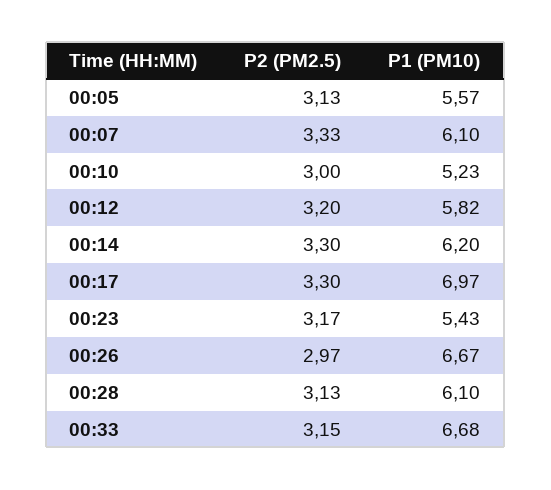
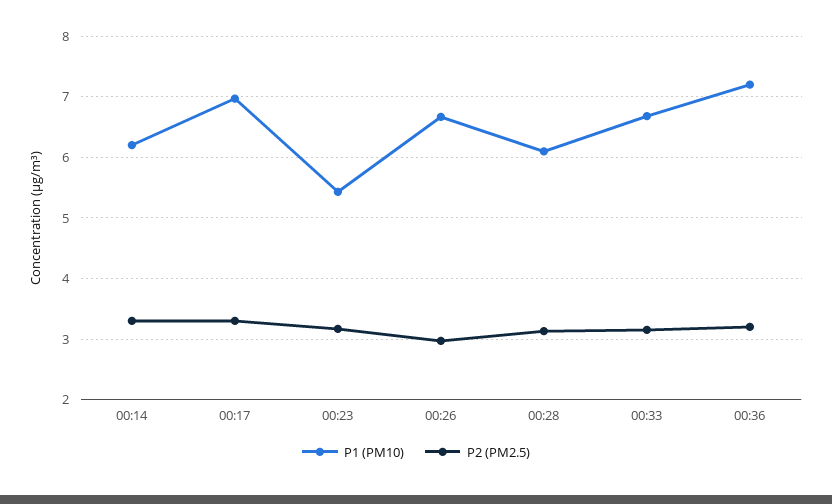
P2 (PM2.5), 00:05: 3.13 -> none
P1 (PM10), 00:05: 5.57 -> none
P2 (PM2.5), 00:07: 3.33 -> none
P1 (PM10), 00:07: 6.1 -> none
P2 (PM2.5), 00:10: 3 -> none
P1 (PM10), 00:10: 5.23 -> none
P2 (PM2.5), 00:12: 3.2 -> none
P1 (PM10), 00:12: 5.82 -> none
P1 (PM10), 00:36: none -> 7.2
P2 (PM2.5), 00:36: none -> 3.2

